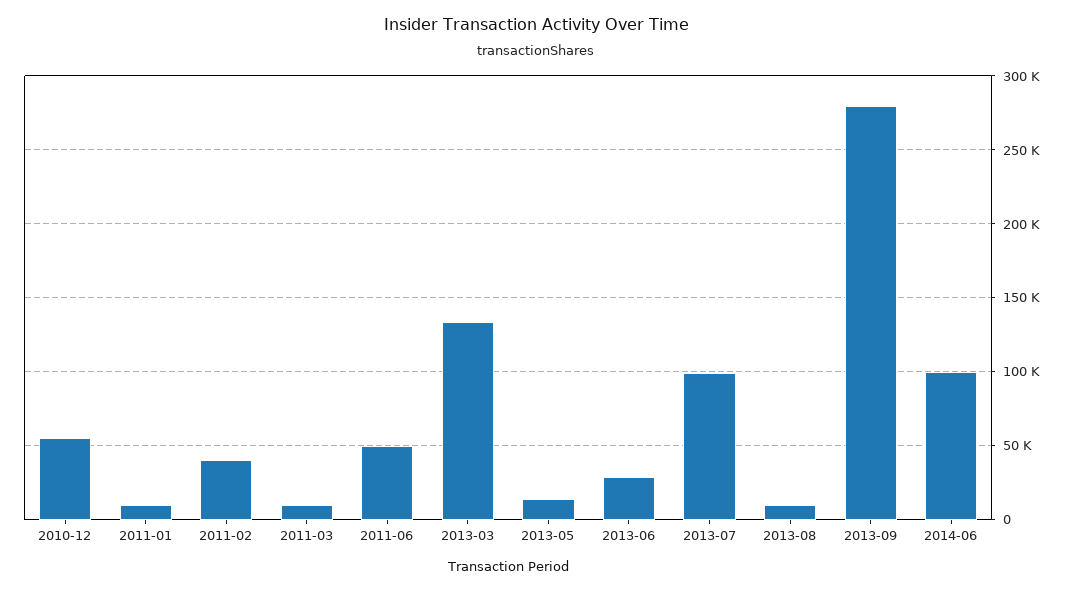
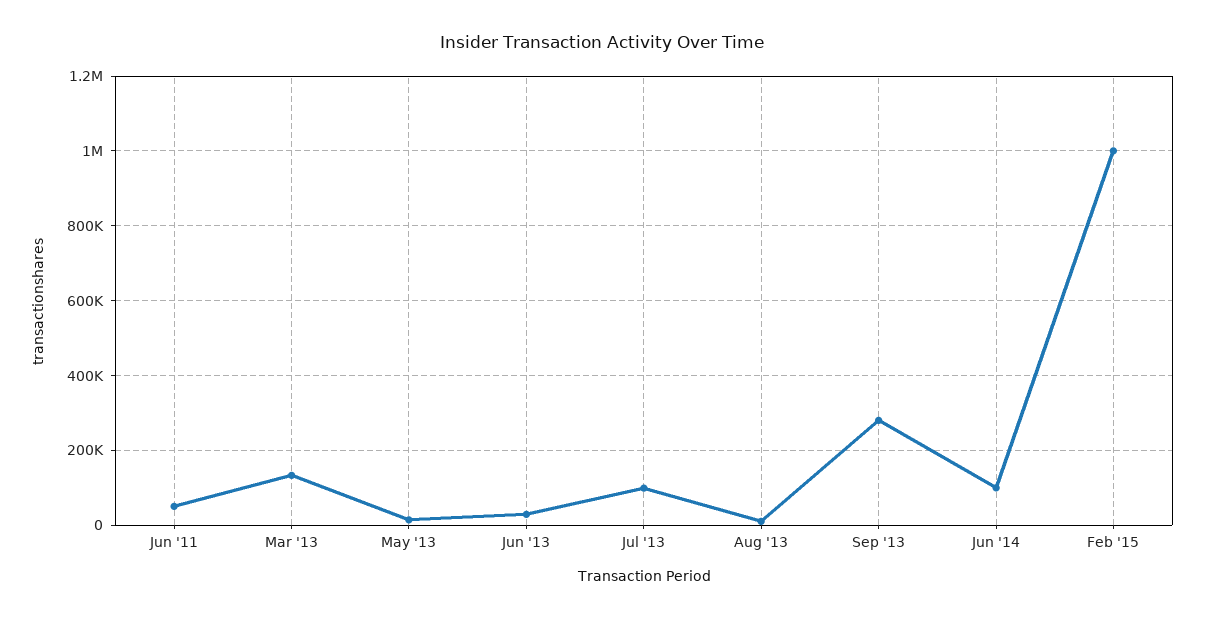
2010-12: 55000 -> none
2011-01: 10000 -> none
2011-02: 40000 -> none
2011-03: 10000 -> none
Feb '15: none -> 1000000

